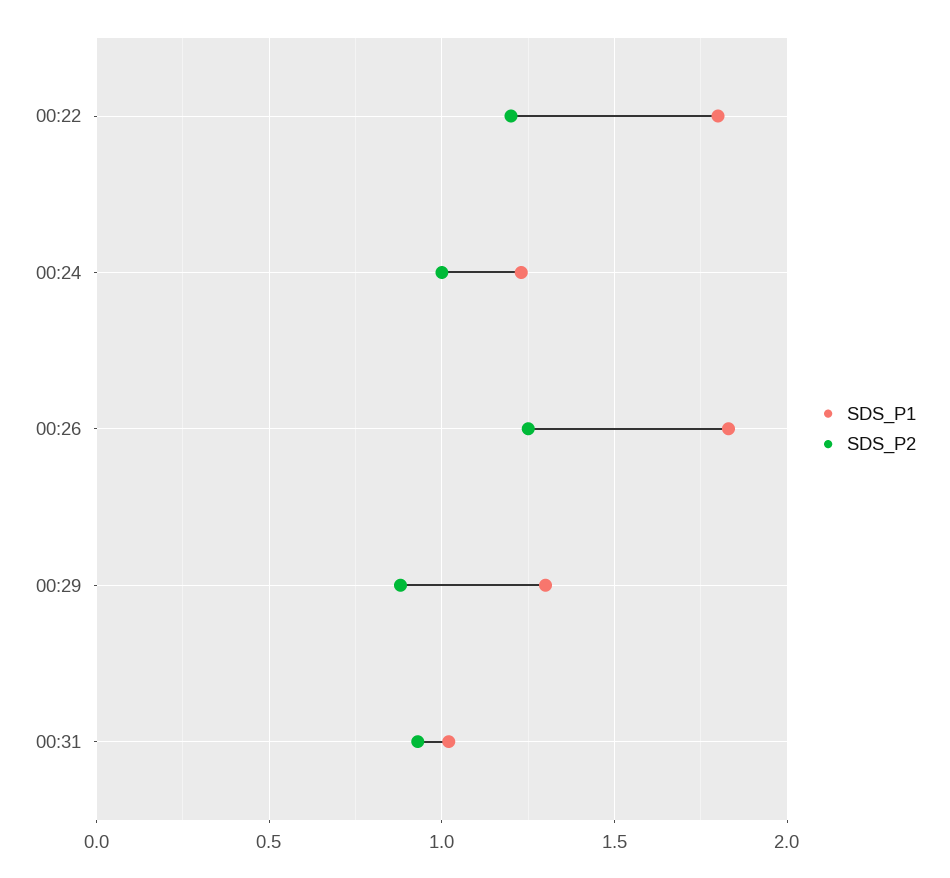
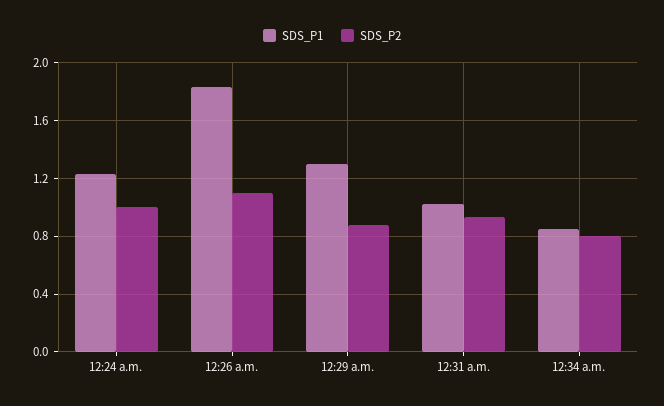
SDS_P1, 00:22: 1.8 -> none
SDS_P2, 00:22: 1.2 -> none
SDS_P2, 00:26: 1.25 -> 1.1
SDS_P1, 12:34 a.m.: none -> 0.85
SDS_P2, 12:34 a.m.: none -> 0.8

